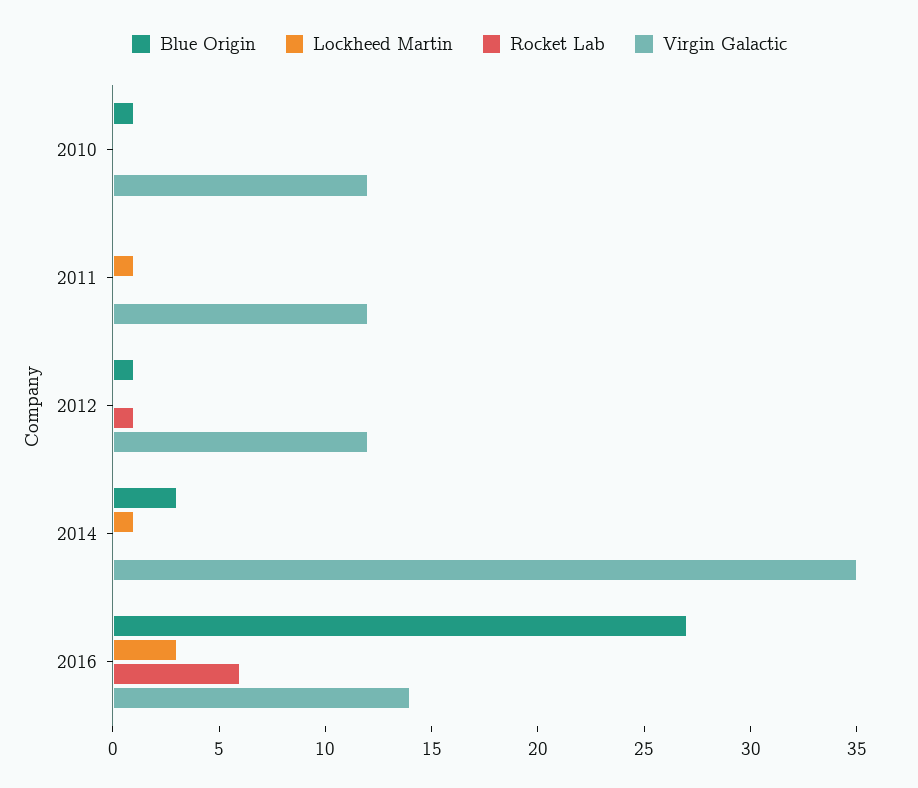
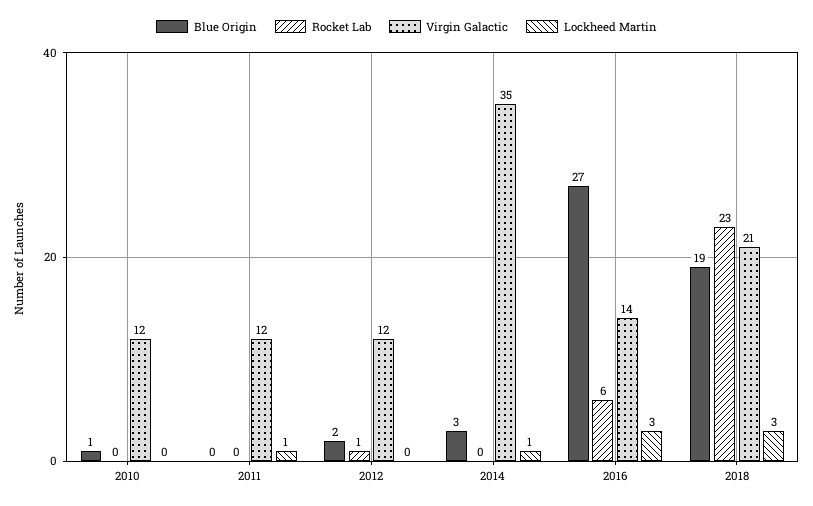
Blue Origin, 2012: 1 -> 2
Blue Origin, 2018: none -> 19
Rocket Lab, 2018: none -> 23
Virgin Galactic, 2018: none -> 21
Lockheed Martin, 2018: none -> 3

